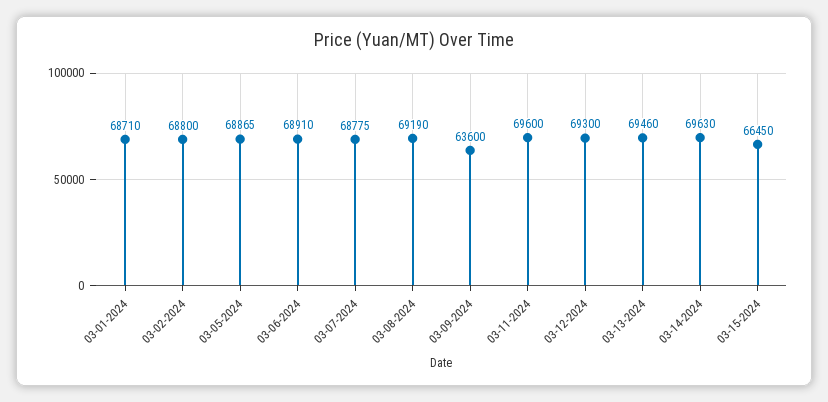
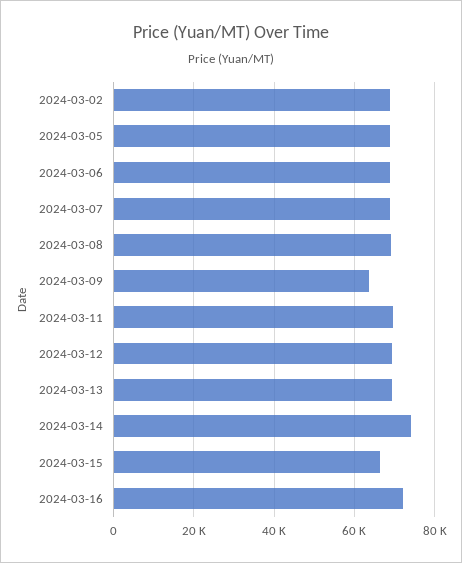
03-01-2024: 68710 -> none
03-14-2024: 69630 -> 74000
2024-03-16: none -> 72000

